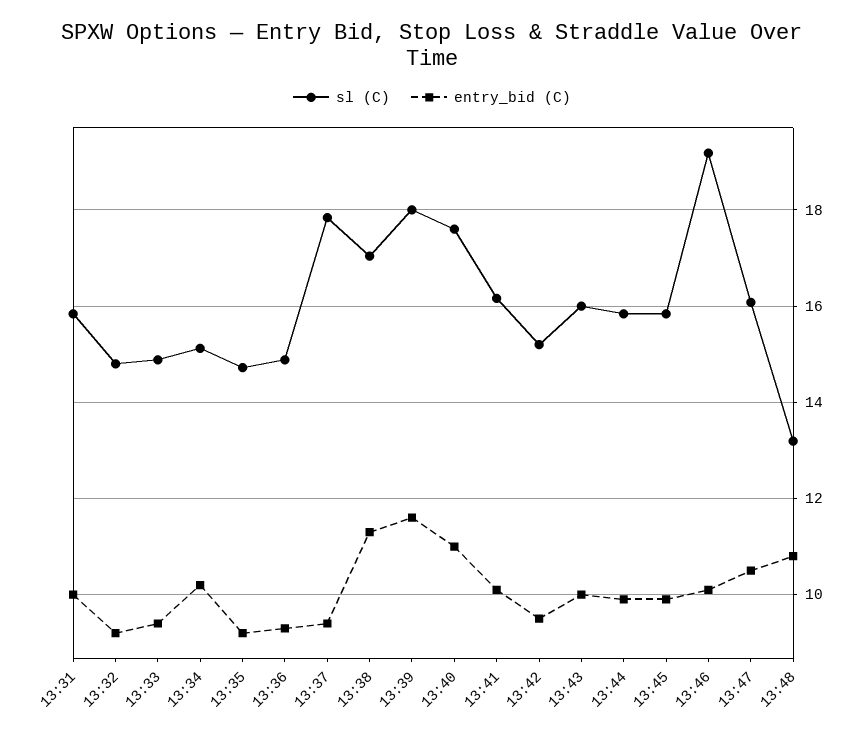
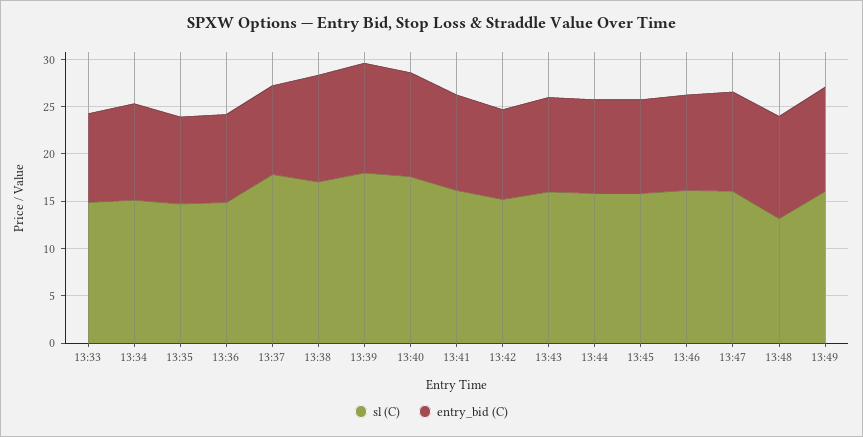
sl (C), 13:31: 15.8 -> none
entry_bid (C), 13:31: 10 -> none
sl (C), 13:32: 14.8 -> none
entry_bid (C), 13:32: 9.2 -> none
sl (C), 13:46: 19.2 -> 16
sl (C), 13:49: none -> 16
entry_bid (C), 13:49: none -> 11

